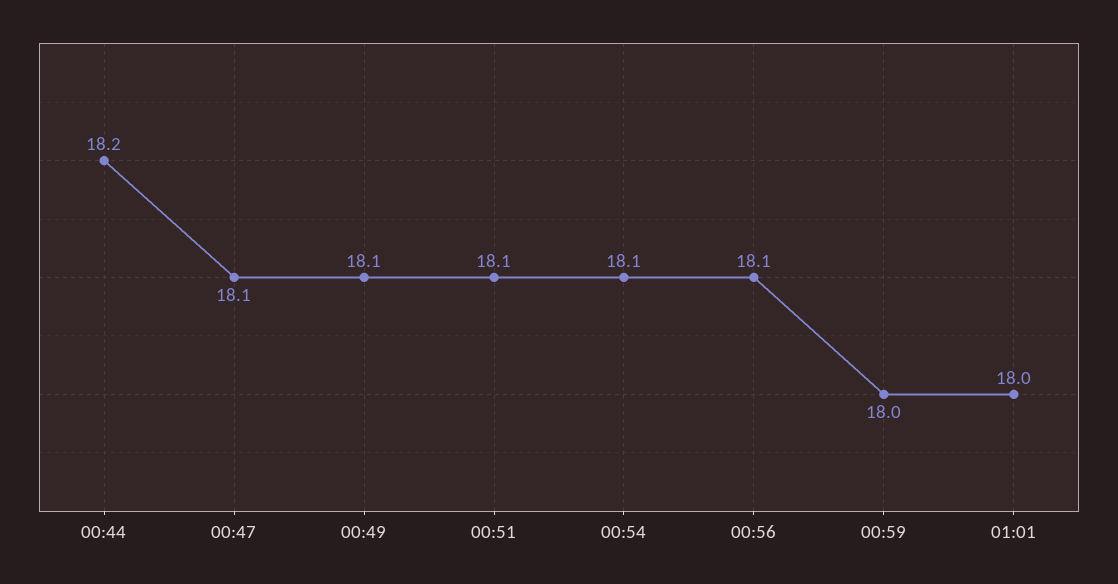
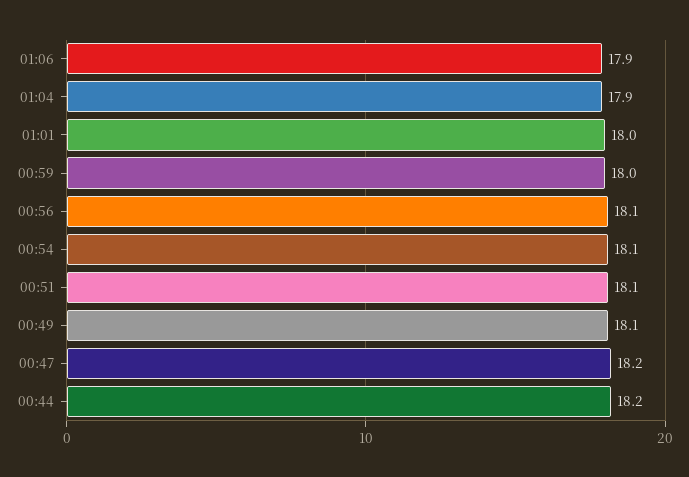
00:47: 18.1 -> 18.2
01:06: none -> 17.9
01:04: none -> 17.9

